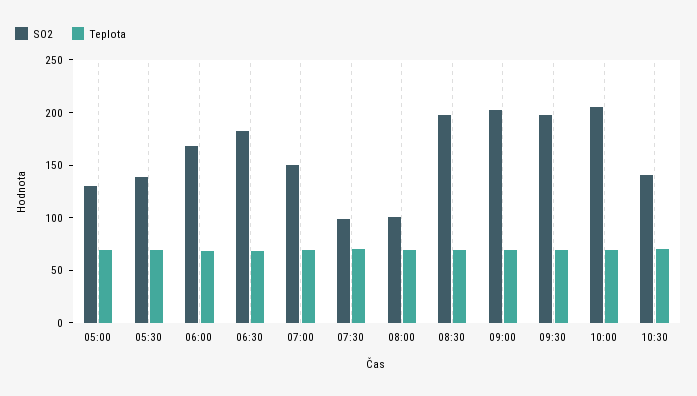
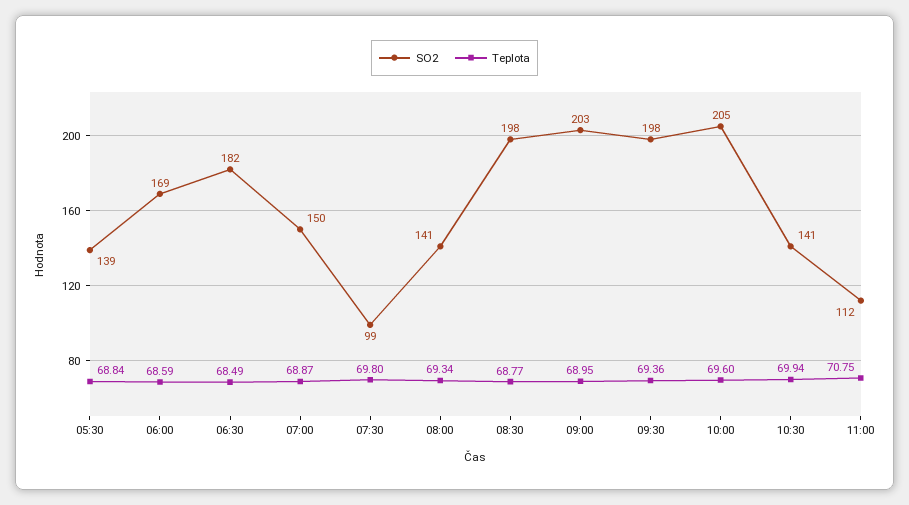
SO2, 05:00: 130 -> none
Teplota, 05:00: 70 -> none
SO2, 08:00: 100 -> 141
SO2, 11:00: none -> 112
Teplota, 11:00: none -> 70.75

